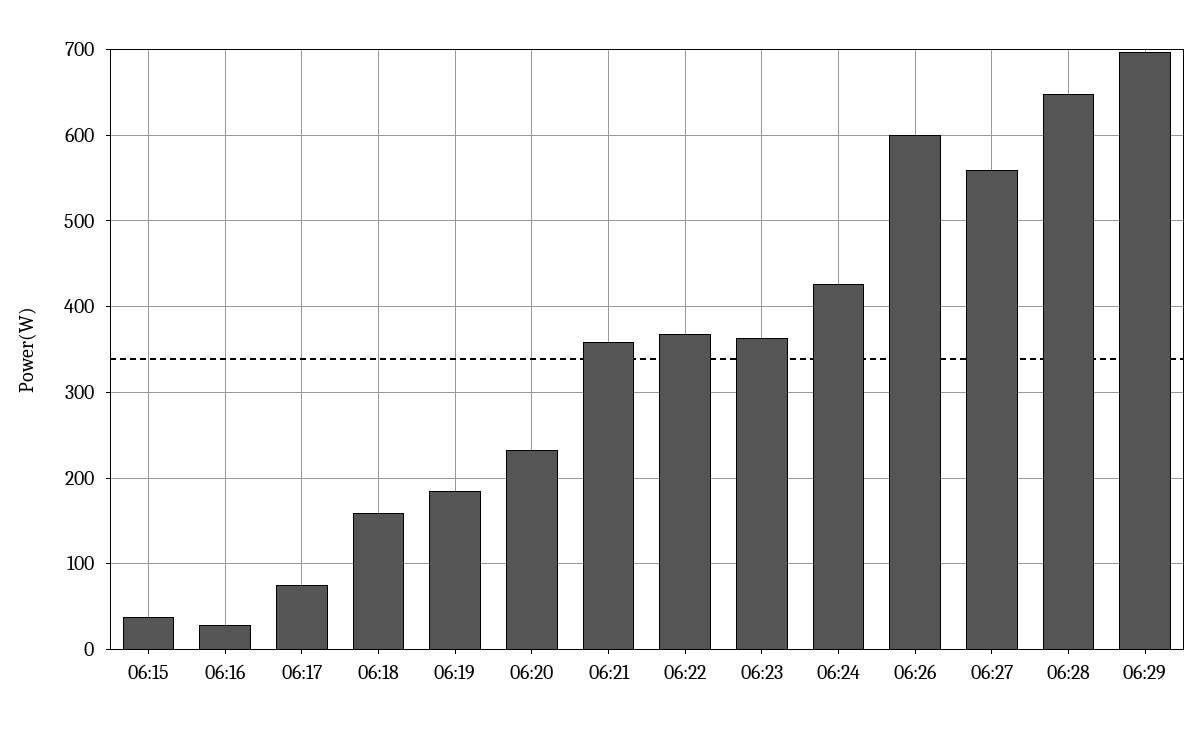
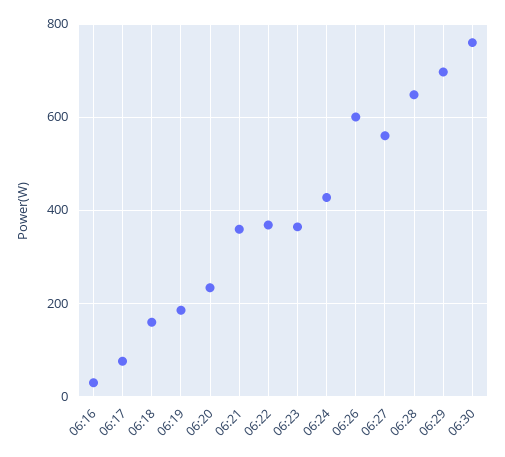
06:15: 40 -> none
06:30: none -> 760

